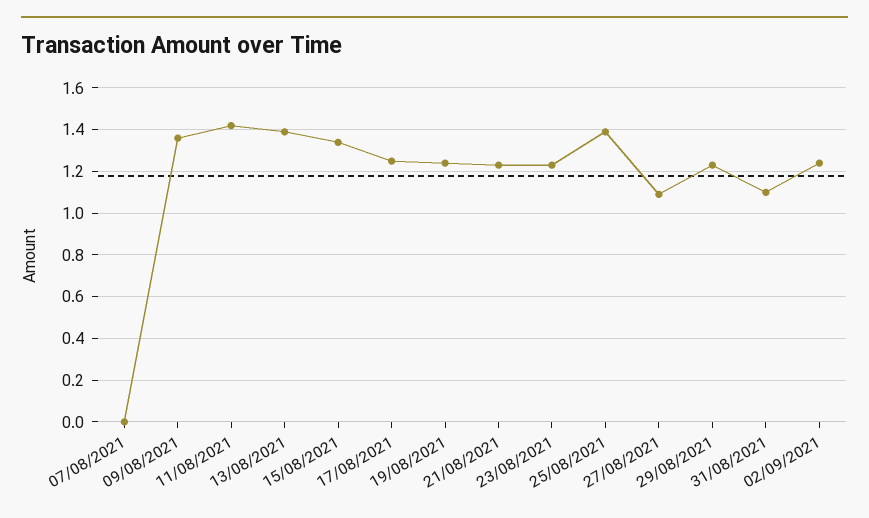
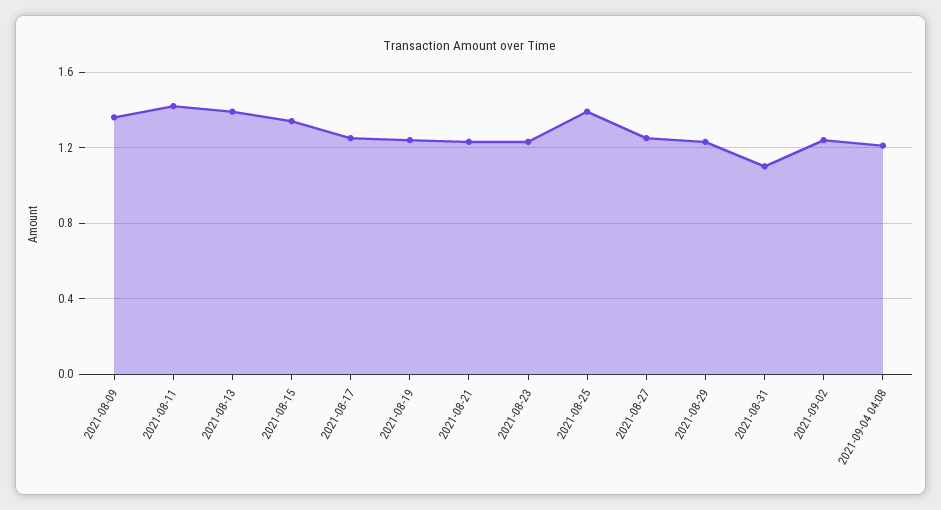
07/08/2021: 0 -> none
27/08/2021: 1.1 -> 1.25
2021-09-04 04:08: none -> 1.2

